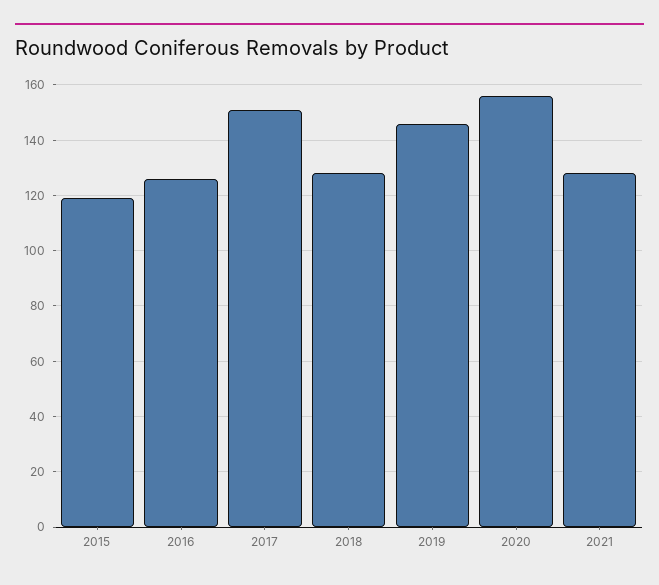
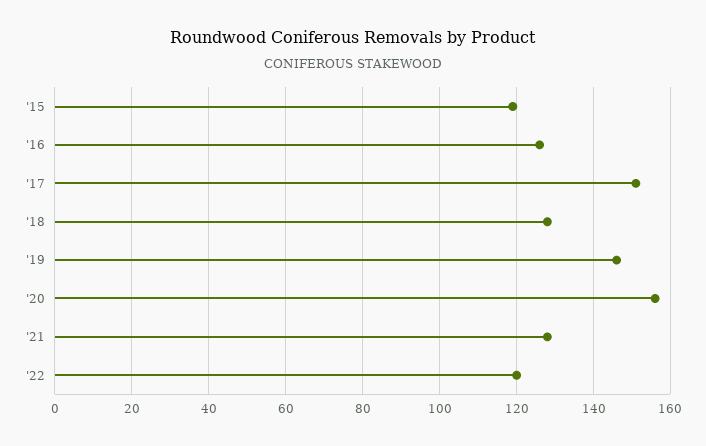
'22: none -> 120

